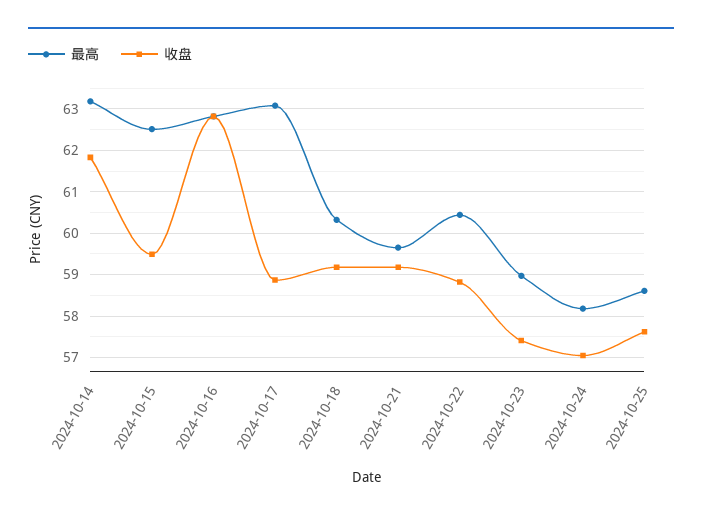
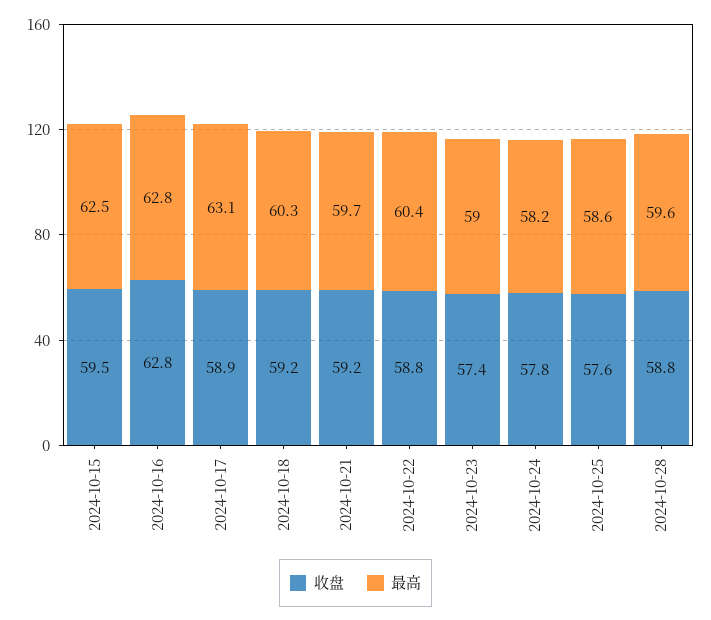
最高, 2024-10-14: 63.2 -> none
收盘, 2024-10-14: 61.8 -> none
收盘, 2024-10-24: 57 -> 57.8
收盘, 2024-10-28: none -> 58.8
最高, 2024-10-28: none -> 59.6

